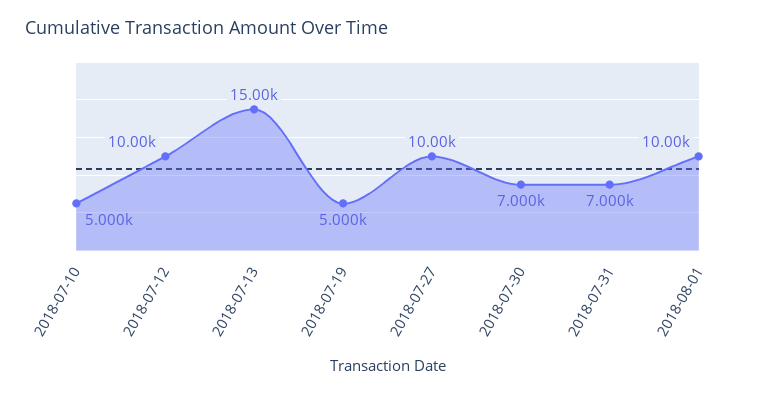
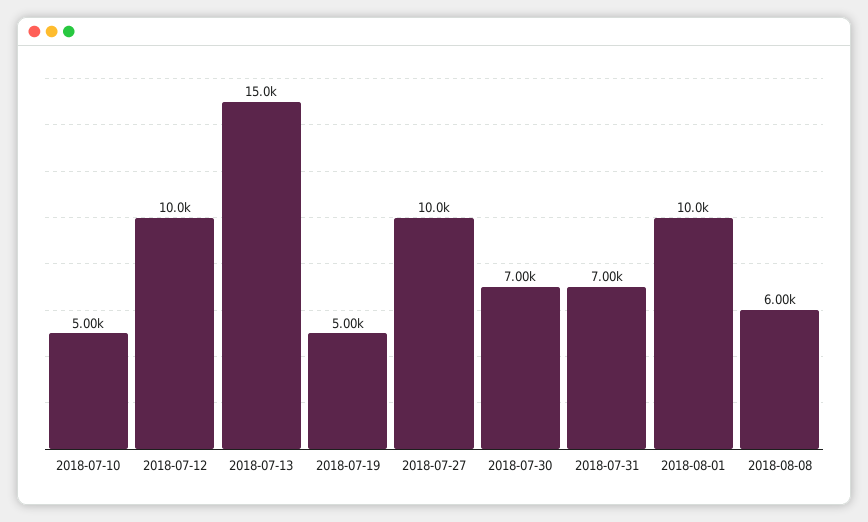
2018-08-08: none -> 6000

